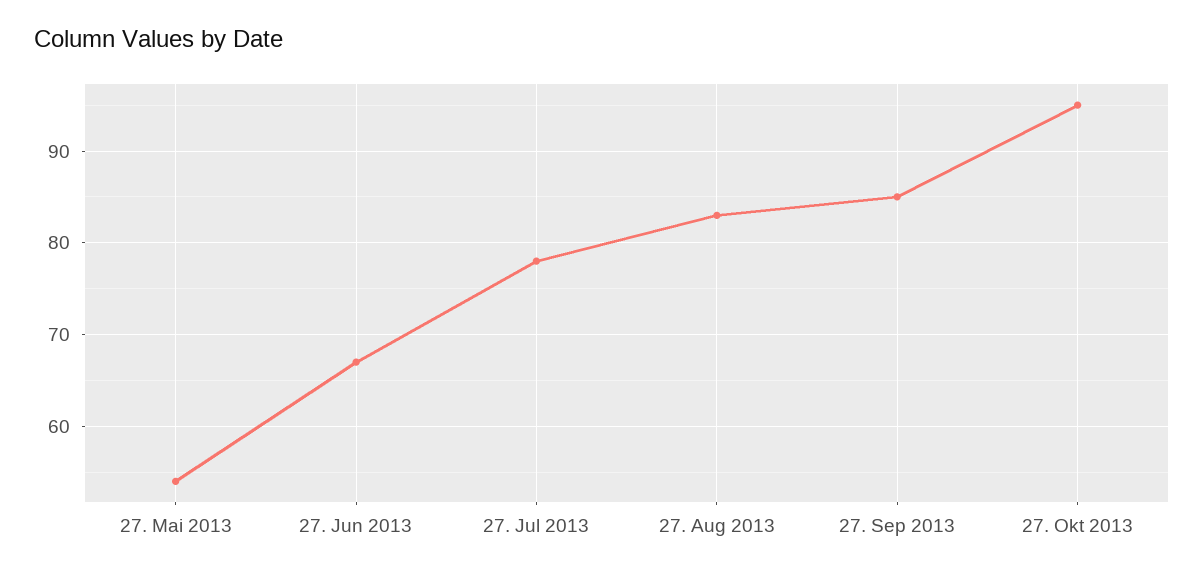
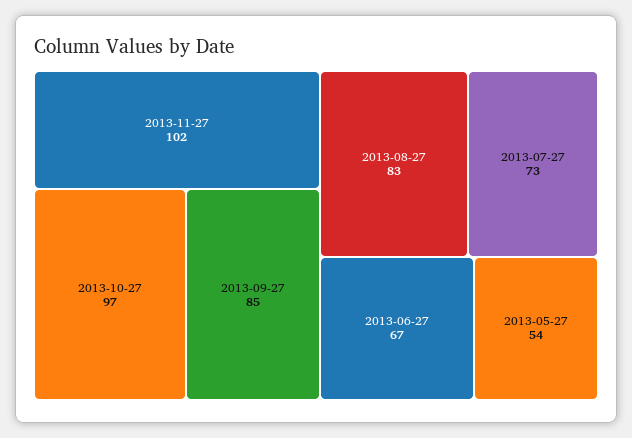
27. Jul 2013: 78 -> 73
27. Okt 2013: 95 -> 97
2013-11-27: none -> 102

